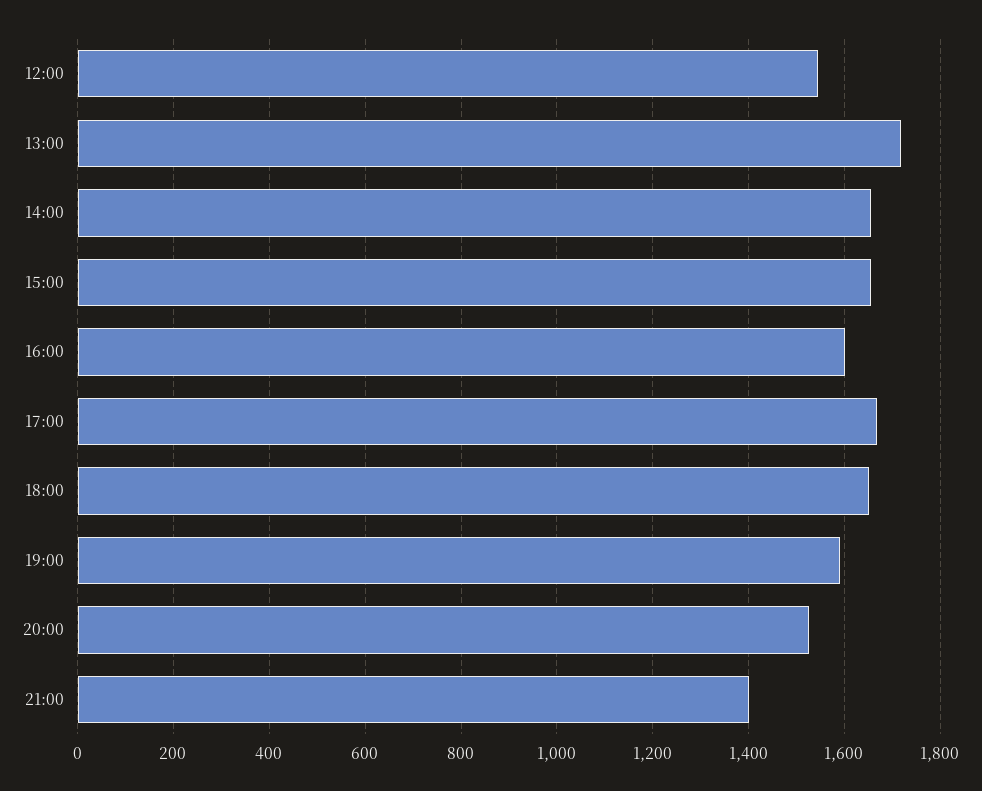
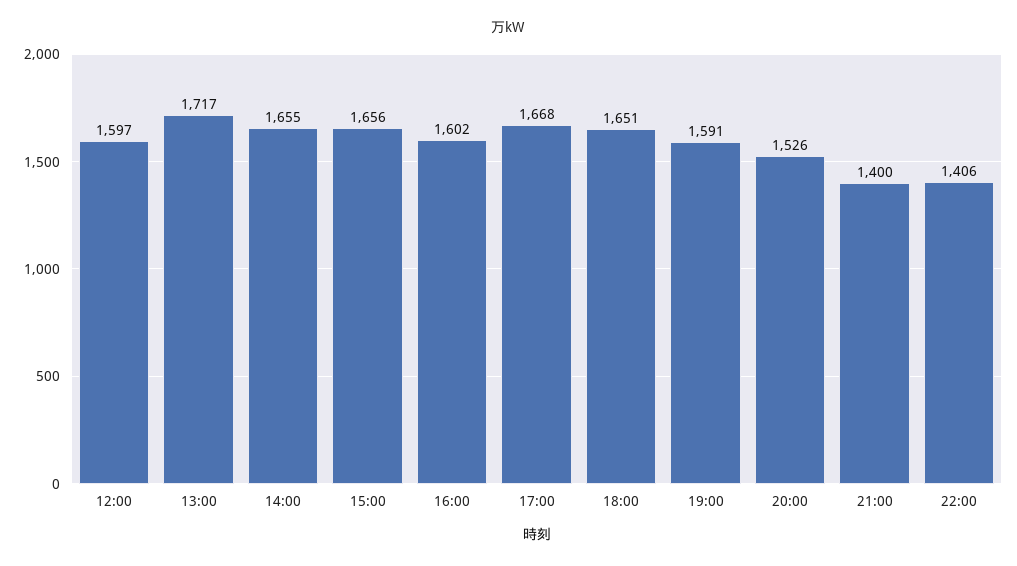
12:00: 1540 -> 1597
22:00: none -> 1406

